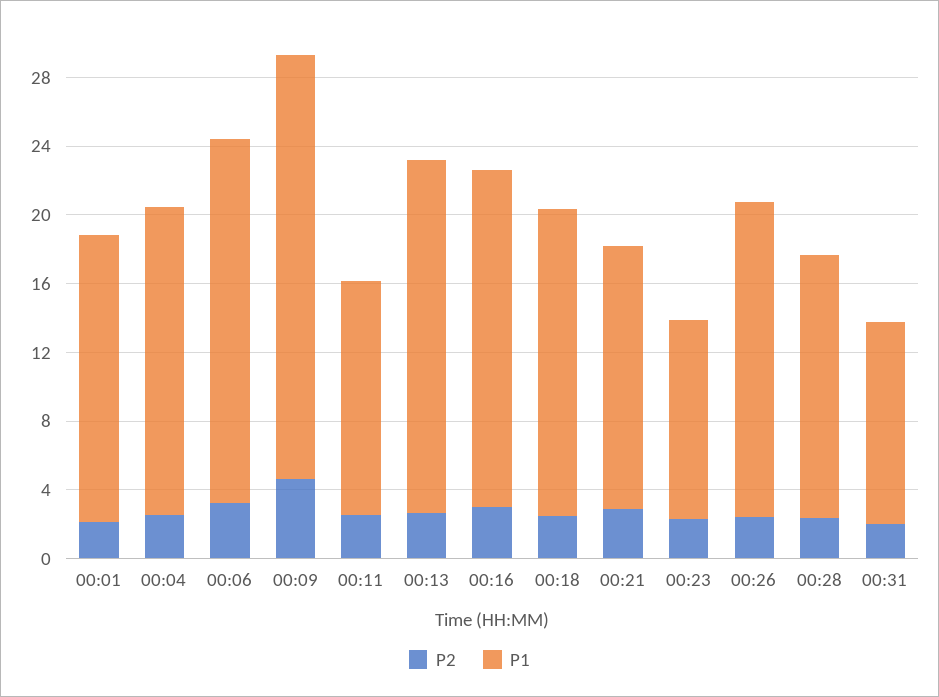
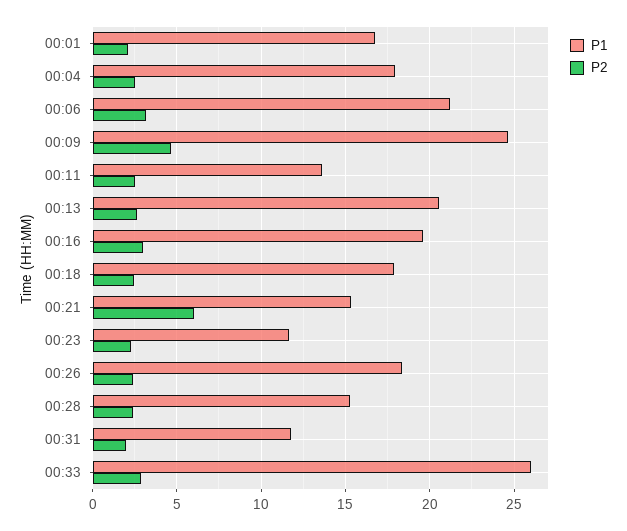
P2, 00:21: 3 -> 6
P1, 00:33: none -> 26
P2, 00:33: none -> 3

